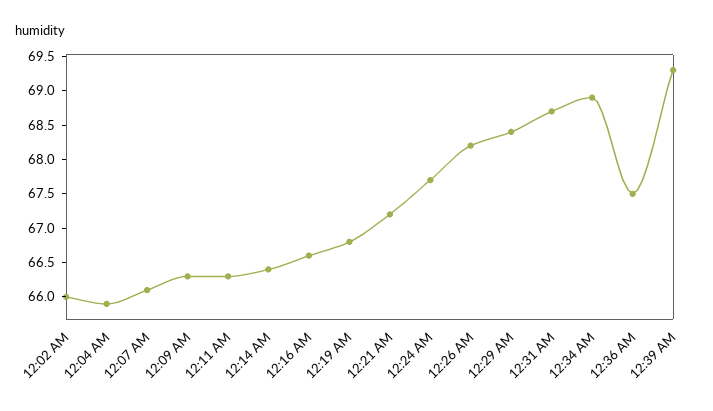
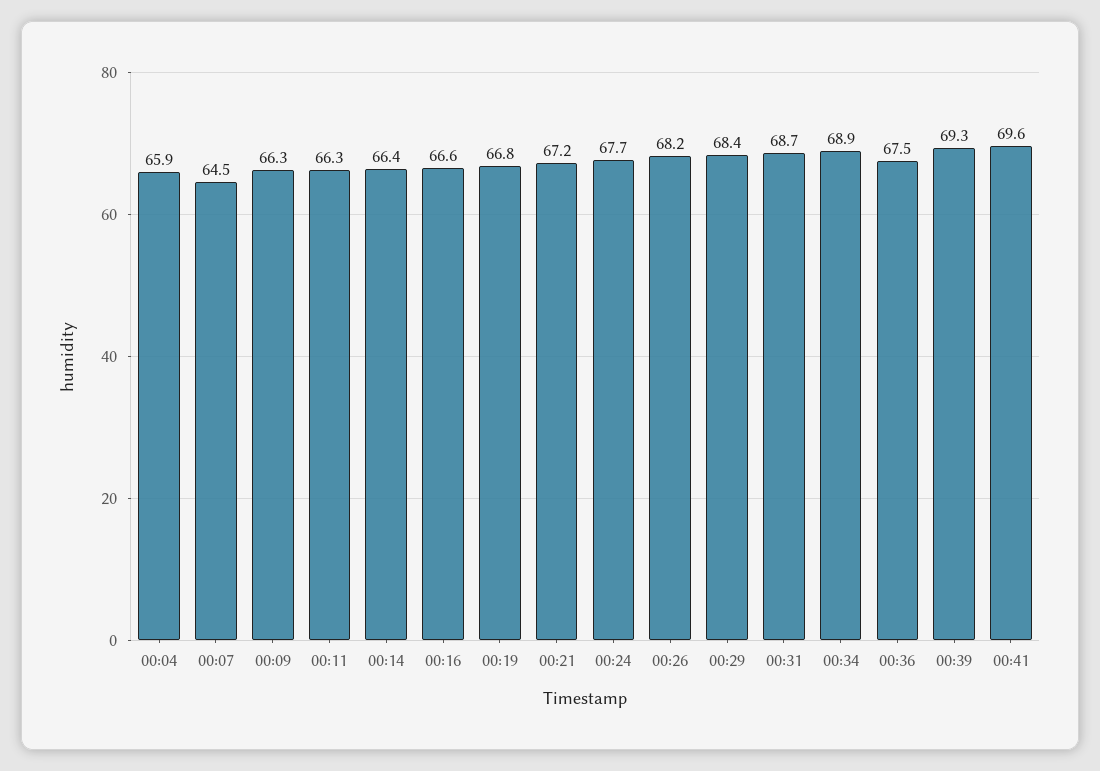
12:02 AM: 66 -> none
12:07 AM: 66 -> 64.5
00:41: none -> 69.6

